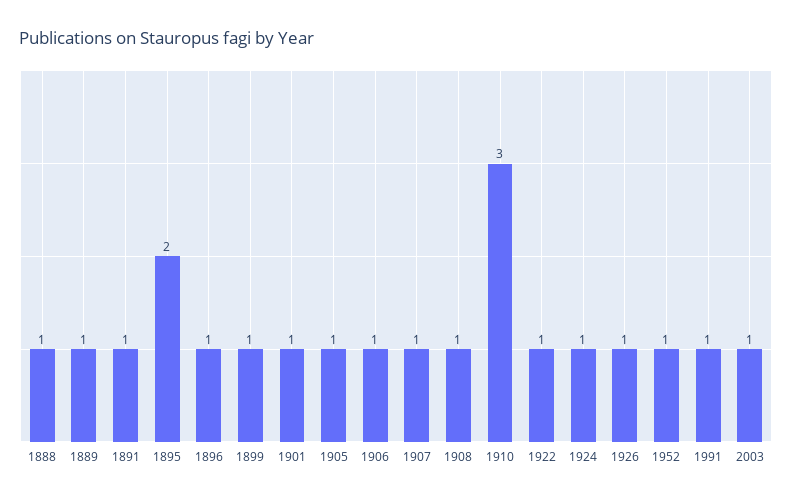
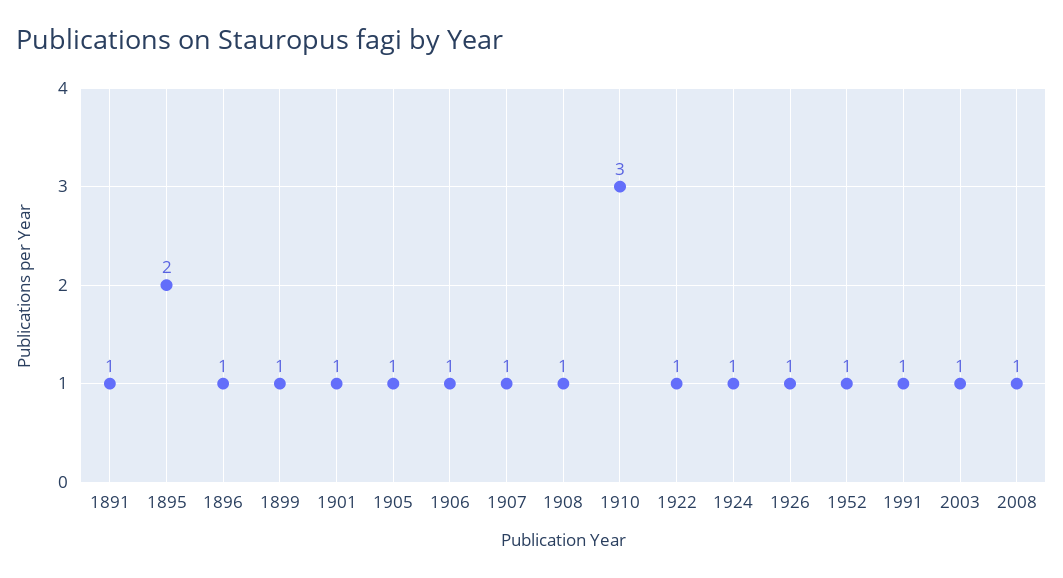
1888: 1 -> none
1889: 1 -> none
2008: none -> 1

